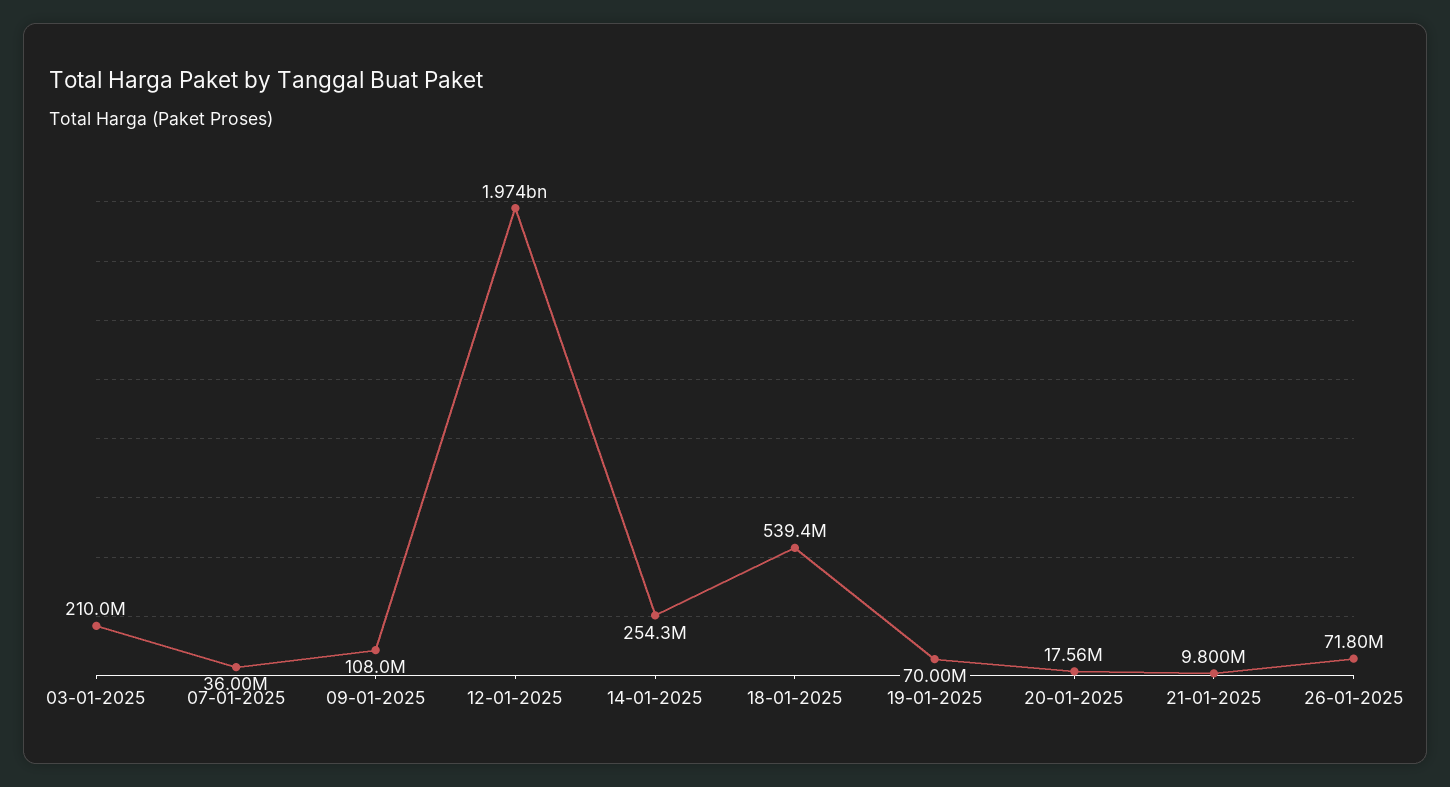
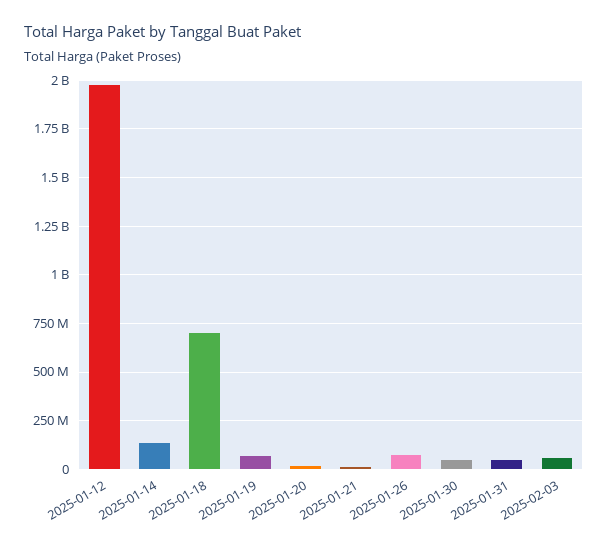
03-01-2025: 210000000 -> none
07-01-2025: 36000000 -> none
09-01-2025: 108000000 -> none
14-01-2025: 254300000 -> 150000000
18-01-2025: 539400000 -> 700000000
2025-01-30: none -> 50000000
2025-01-31: none -> 50000000
2025-02-03: none -> 50000000

